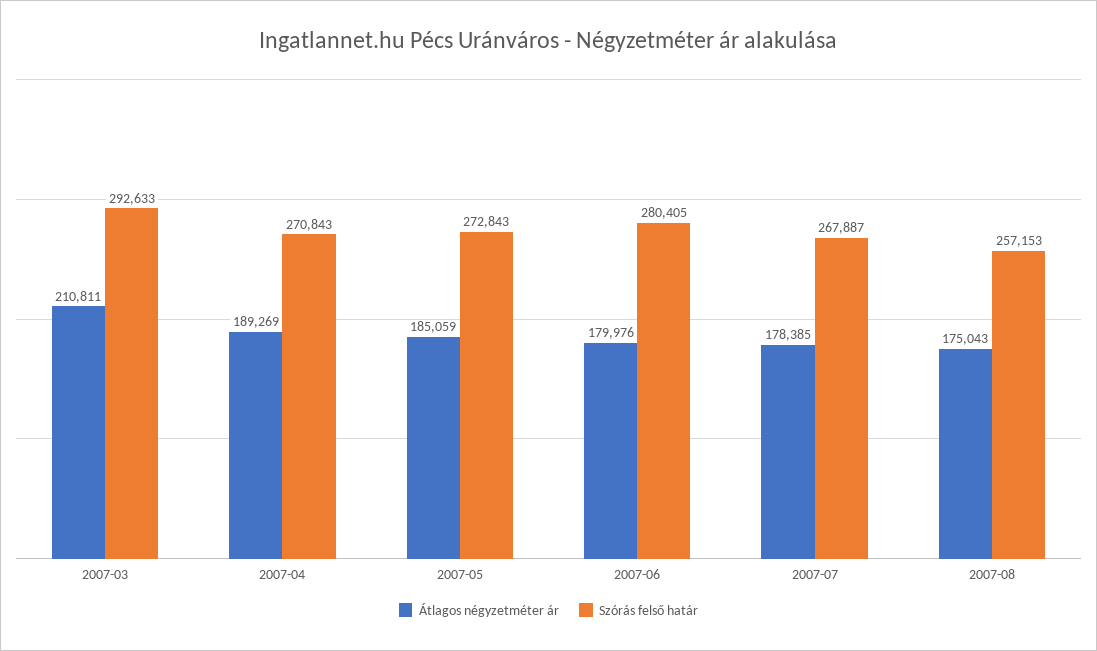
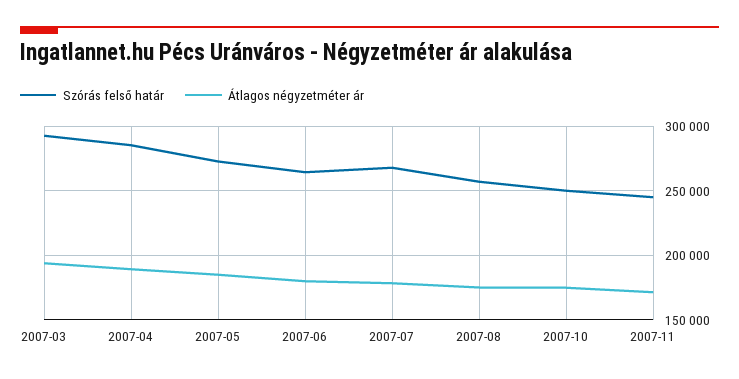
Átlagos négyzetméter ár, 2007-03: 210811 -> 195000
Szórás felső határ, 2007-04: 270843 -> 285000
Szórás felső határ, 2007-06: 280405 -> 265000
Szórás felső határ, 2007-10: none -> 250000
Átlagos négyzetméter ár, 2007-10: none -> 175000
Szórás felső határ, 2007-11: none -> 245000
Átlagos négyzetméter ár, 2007-11: none -> 170000

